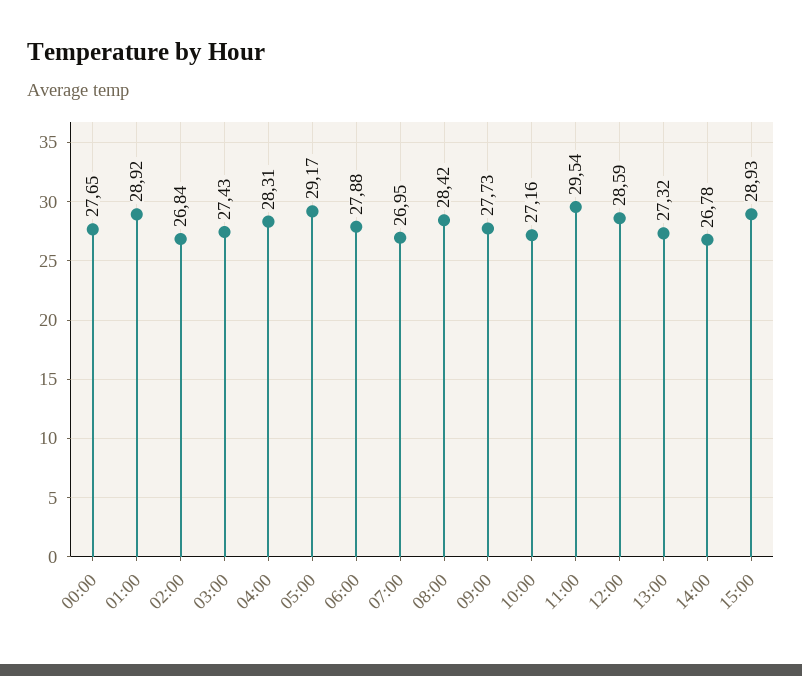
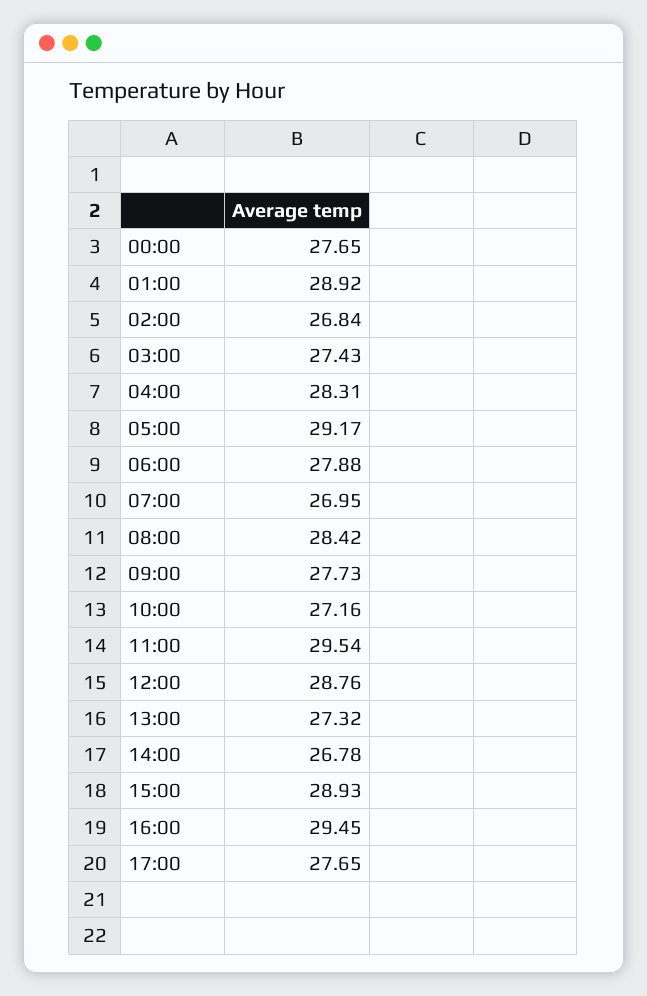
12:00: 28.59 -> 28.76
16:00: none -> 29.45
17:00: none -> 27.65

